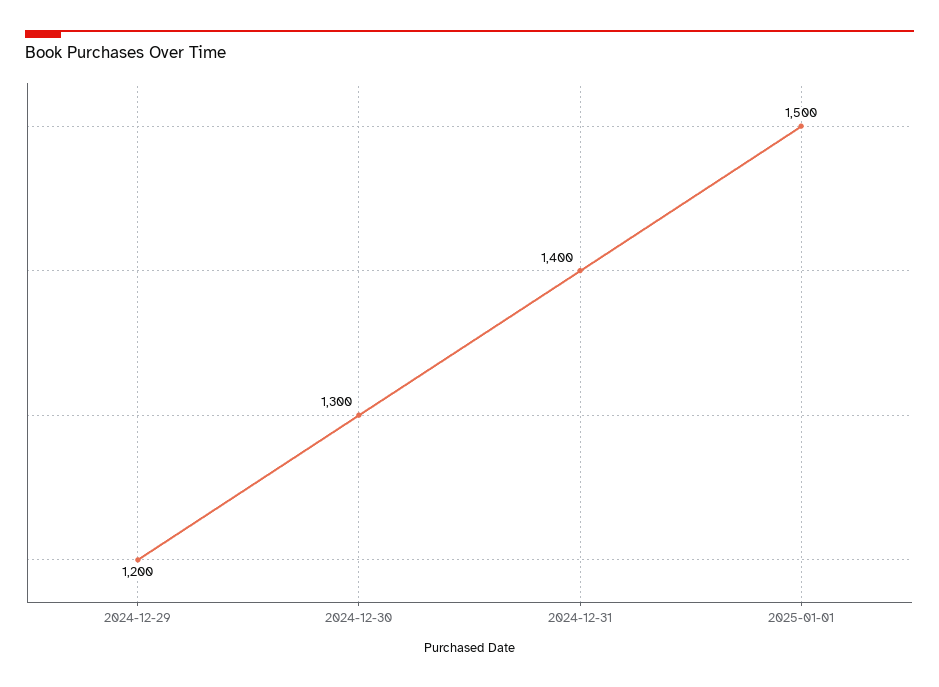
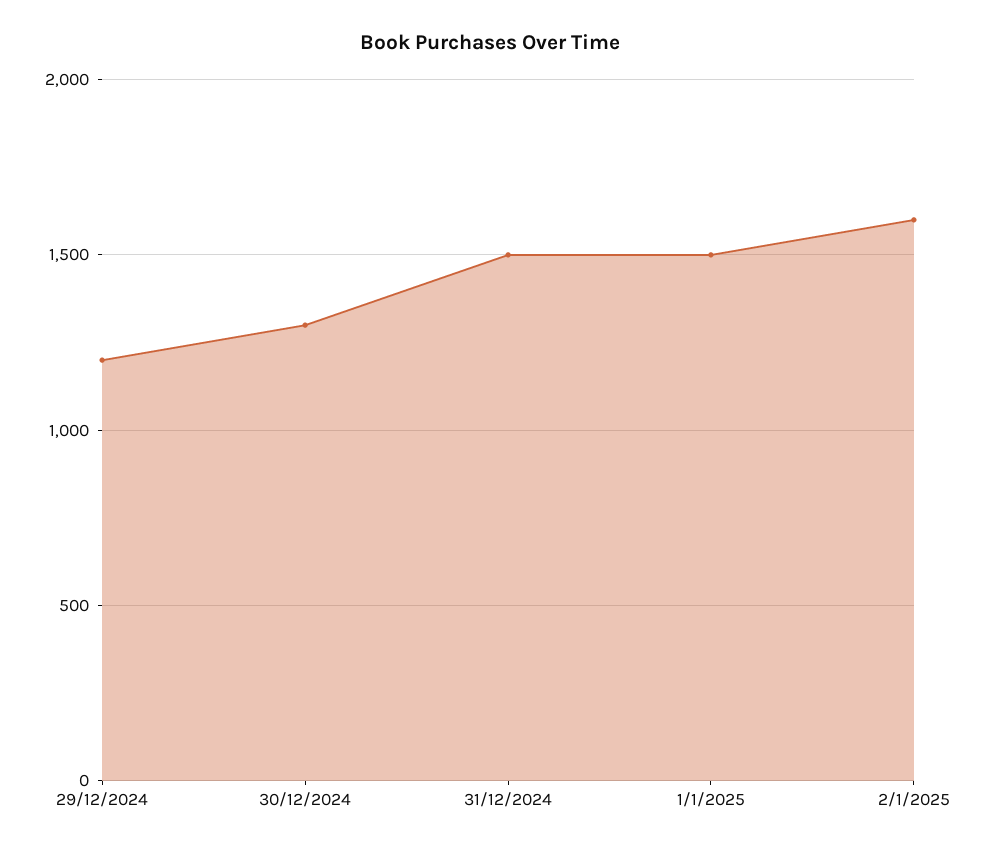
2024-12-31: 1400 -> 1500
2/1/2025: none -> 1600

